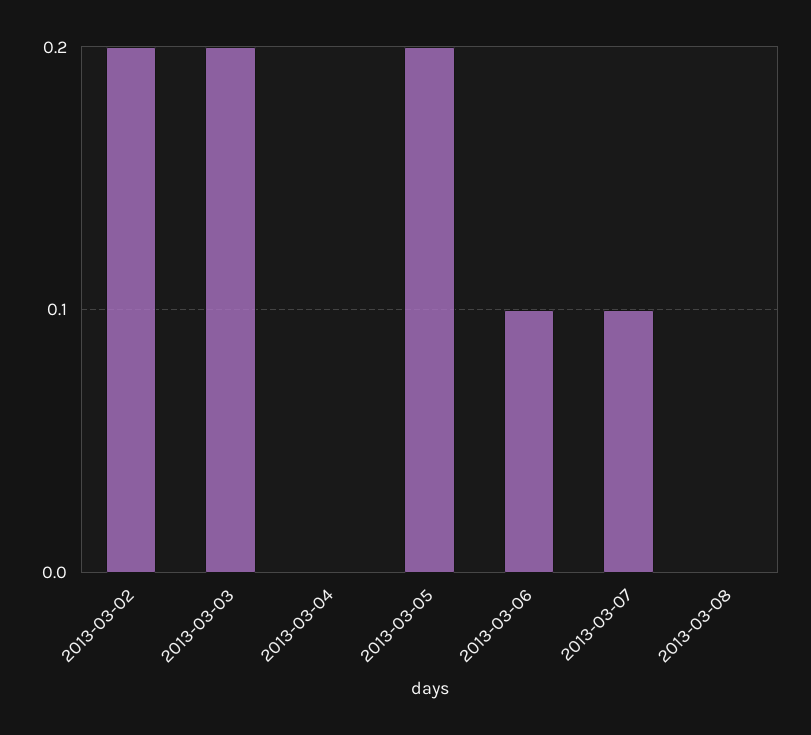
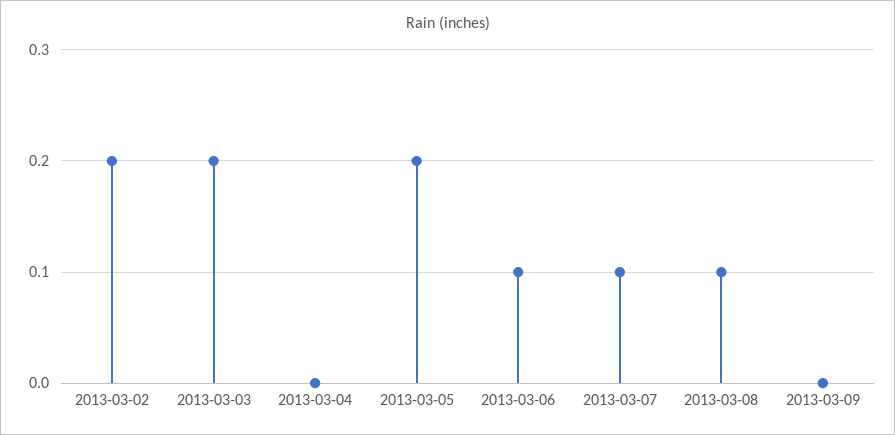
2013-03-08: 0 -> 0.1
2013-03-09: none -> 0

